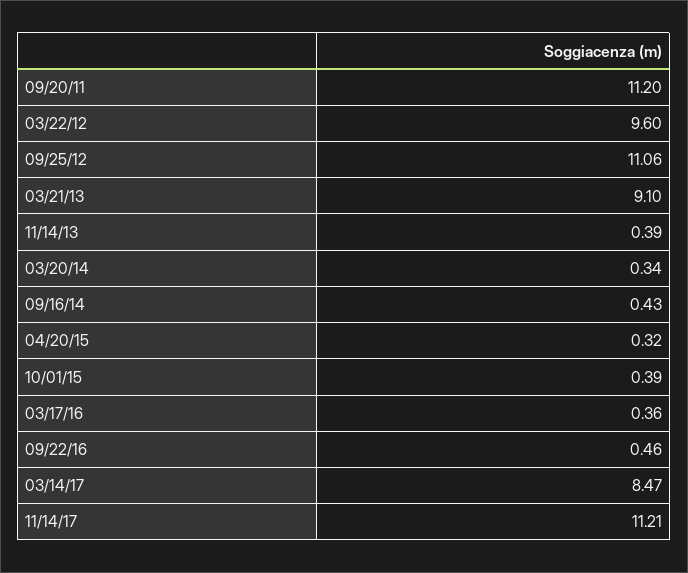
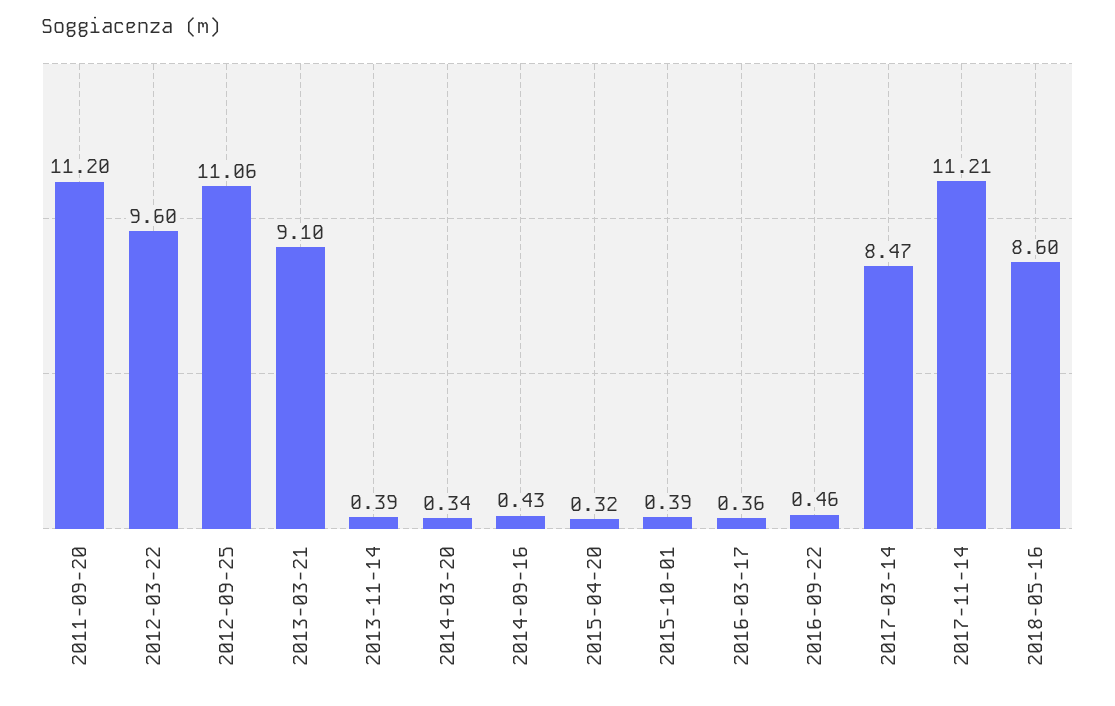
2018-05-16: none -> 8.6

